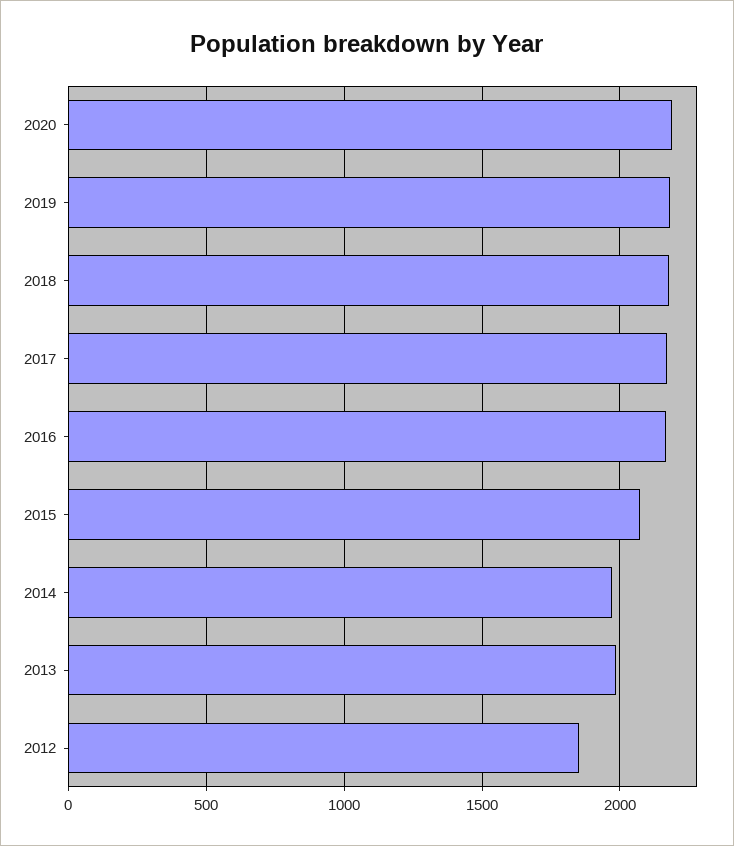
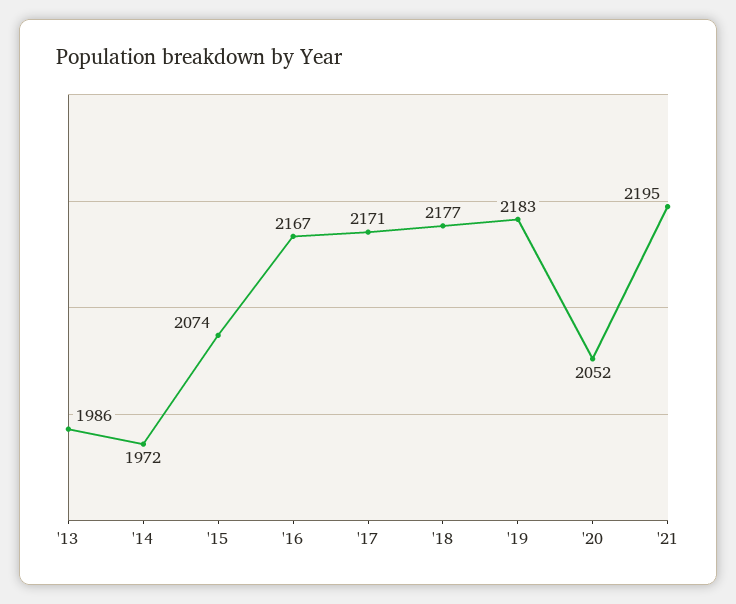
2020: 2200 -> 2052
2012: 1850 -> none
'21: none -> 2195

